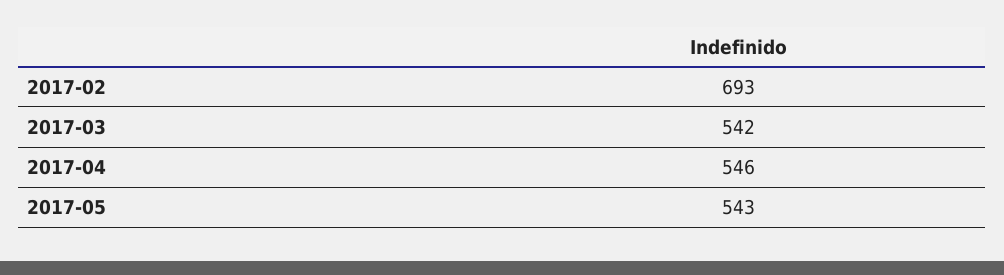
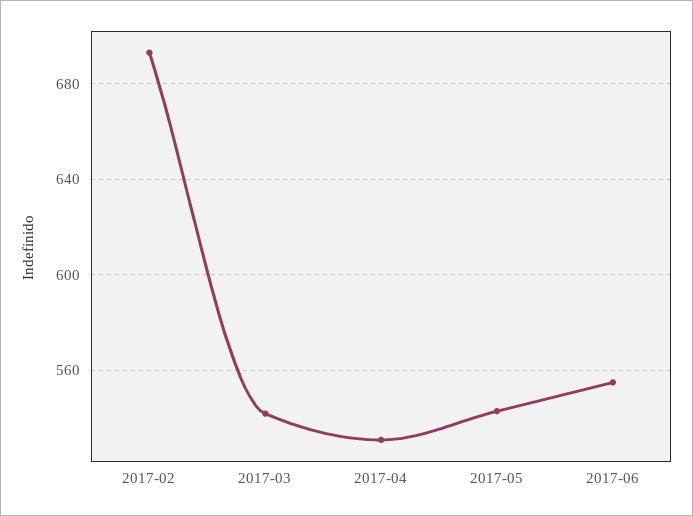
2017-04: 546 -> 530
2017-06: none -> 555

